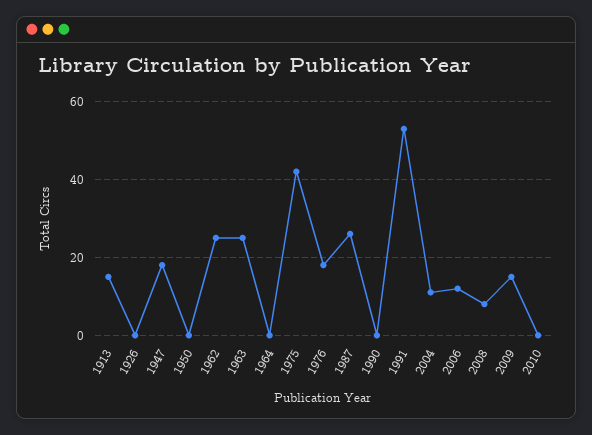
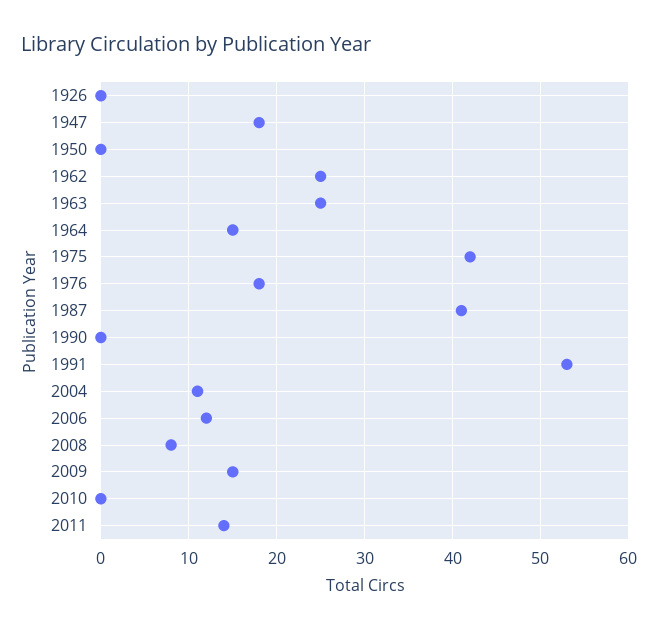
1913: 15 -> none
1964: 0 -> 15
1987: 25 -> 41
2011: none -> 14

